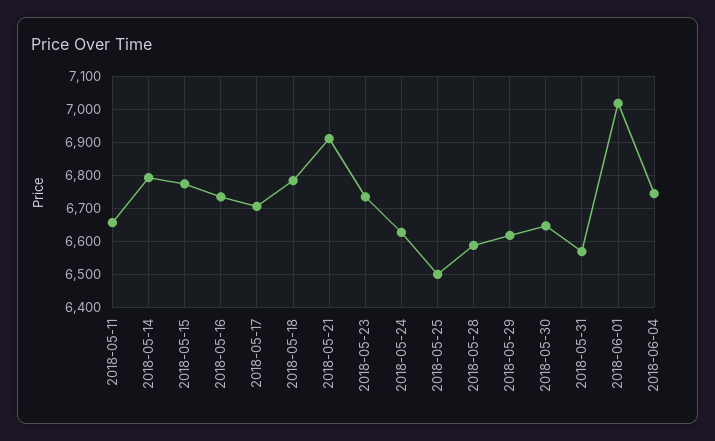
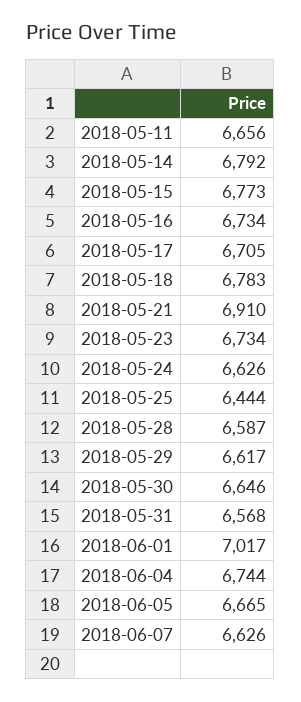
2018-05-25: 6500 -> 6444
2018-06-05: none -> 6665
2018-06-07: none -> 6626

